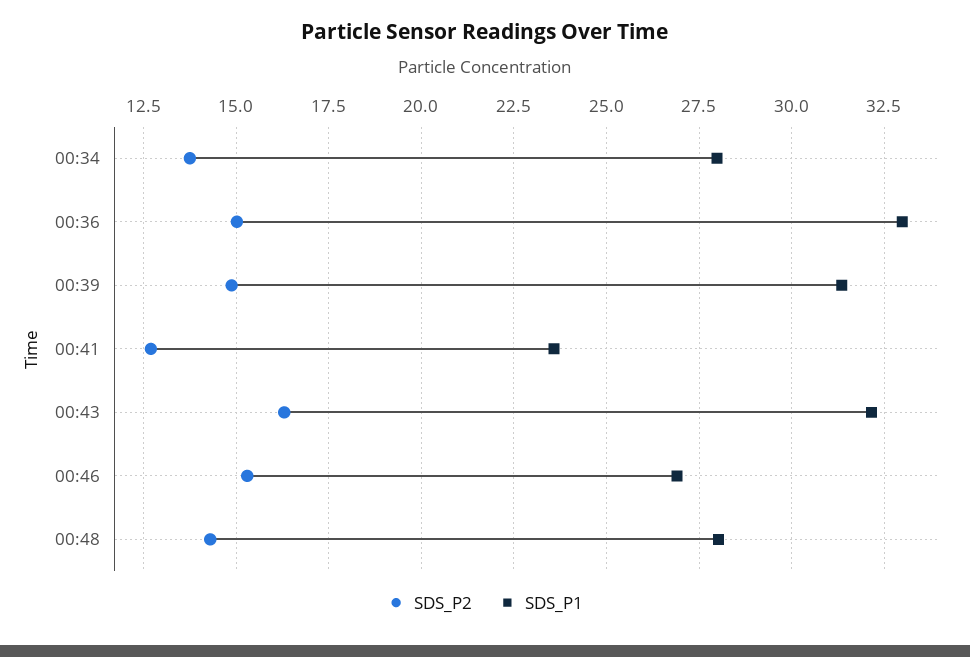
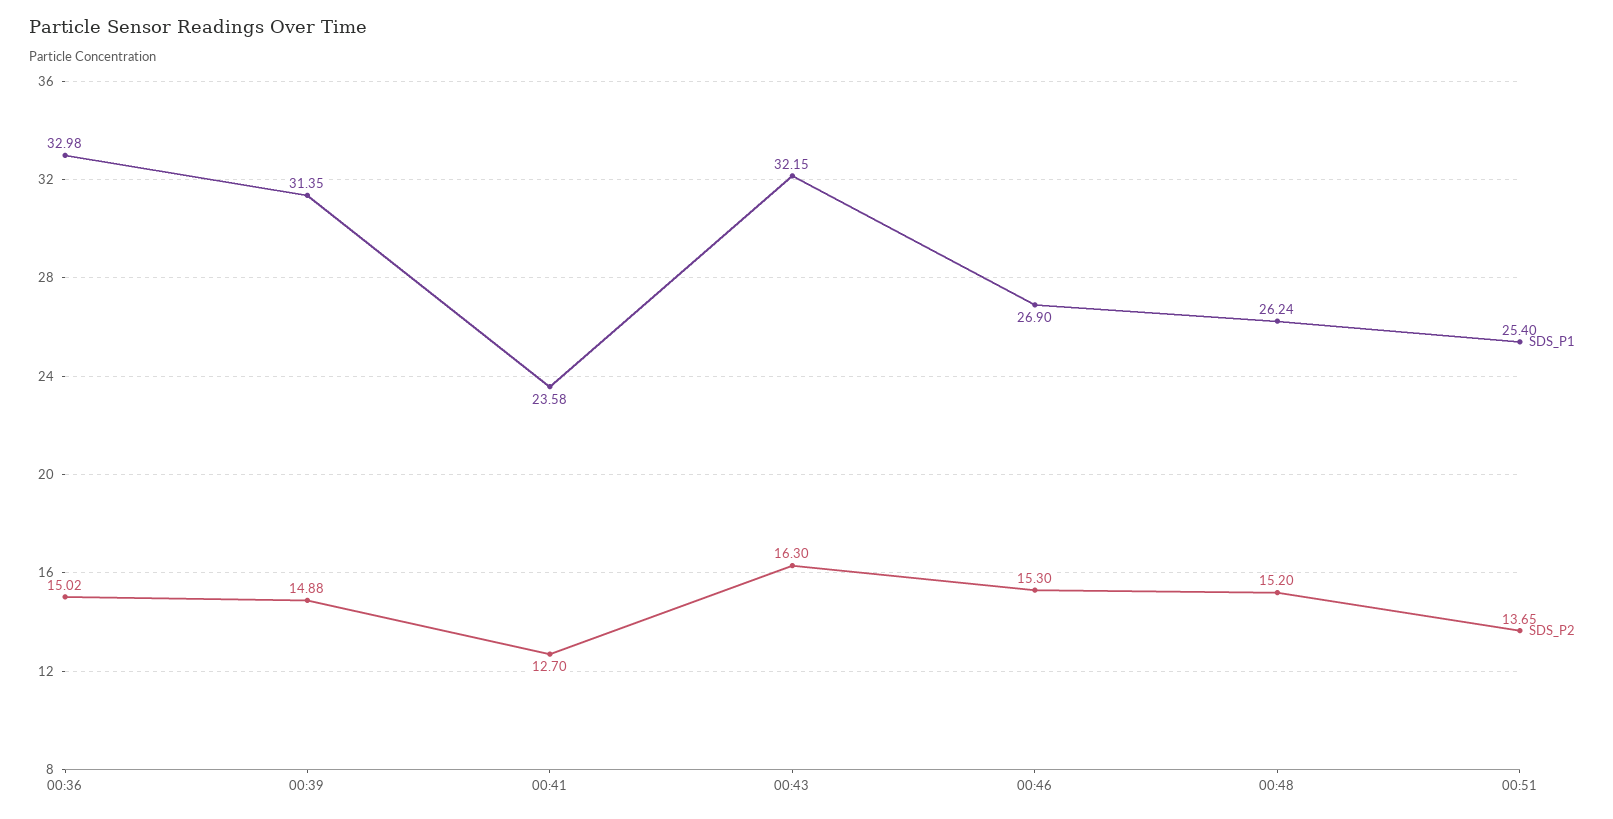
SDS_P2, 00:34: 13.75 -> none
SDS_P1, 00:34: 28 -> none
SDS_P2, 00:48: 14.25 -> 15.2
SDS_P1, 00:48: 28 -> 26.24
SDS_P1, 00:51: none -> 25.4
SDS_P2, 00:51: none -> 13.65

